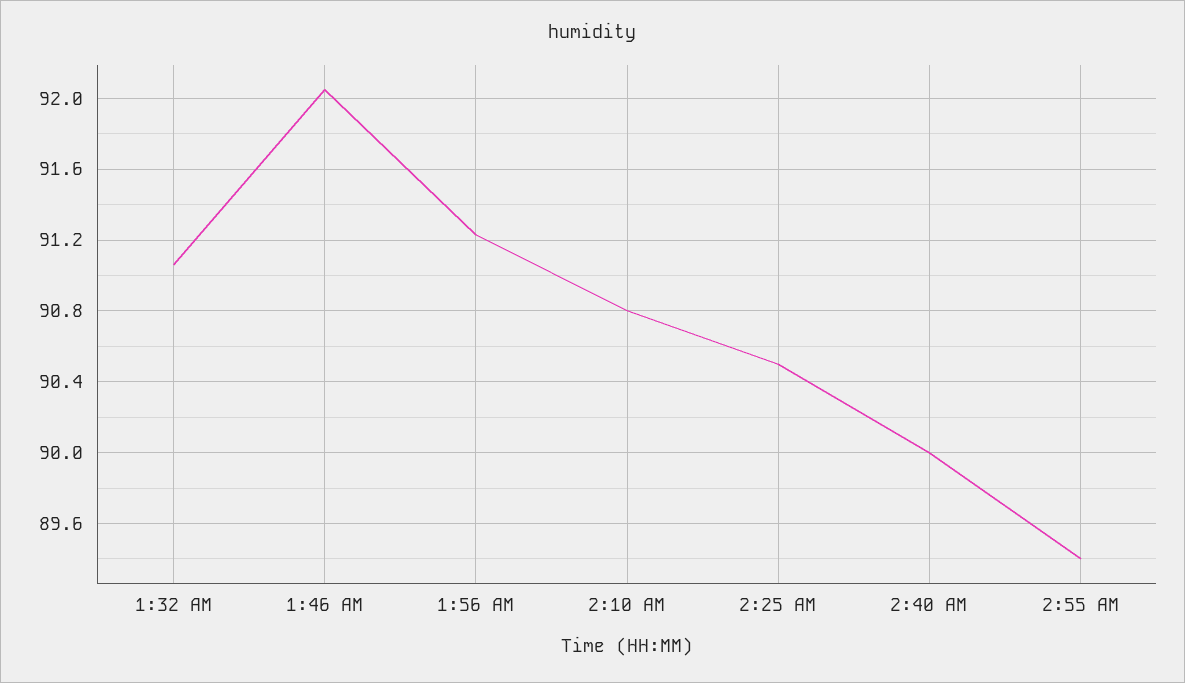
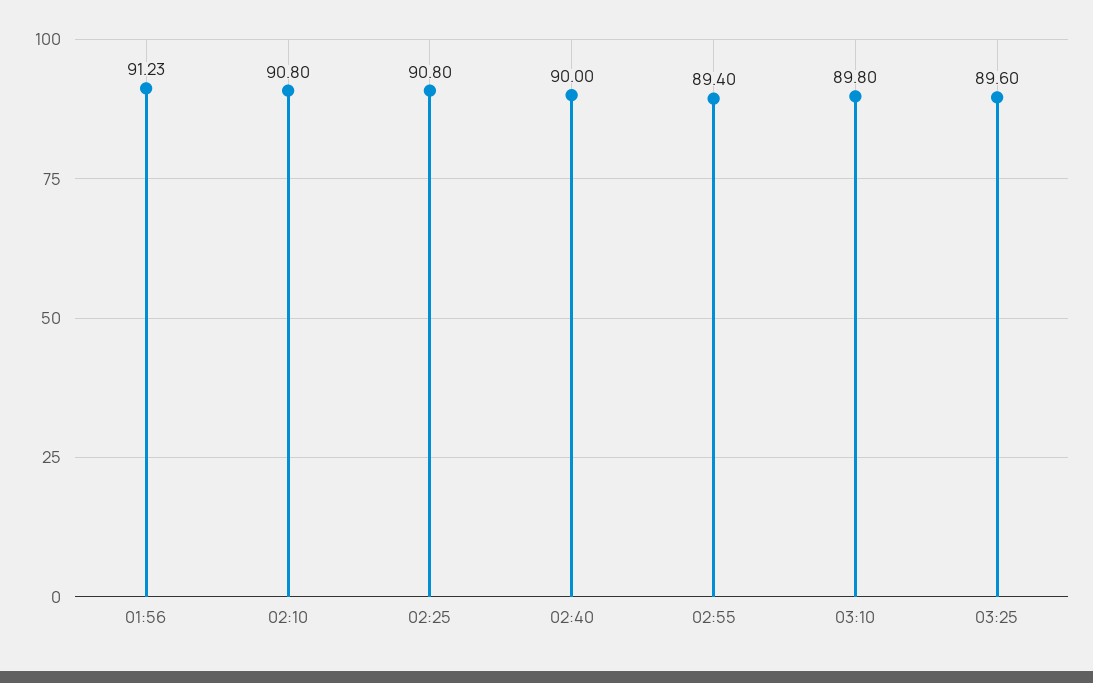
1:32 AM: 91.05 -> none
1:46 AM: 92.05 -> none
2:25 AM: 90.5 -> 90.8
03:10: none -> 89.8
03:25: none -> 89.6

